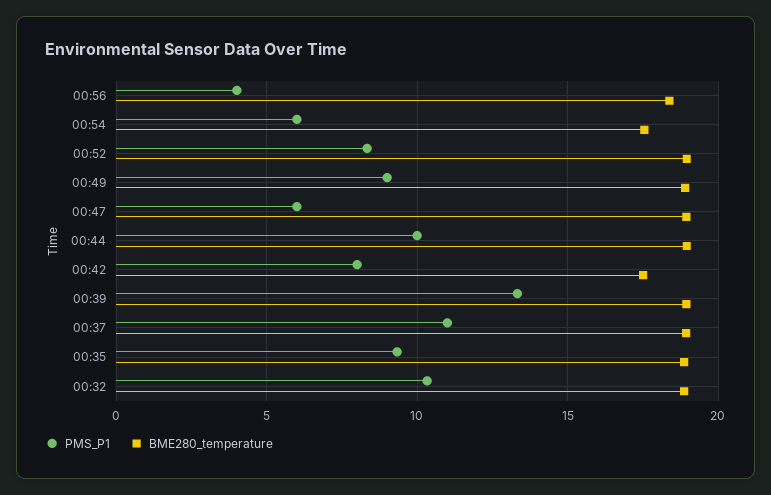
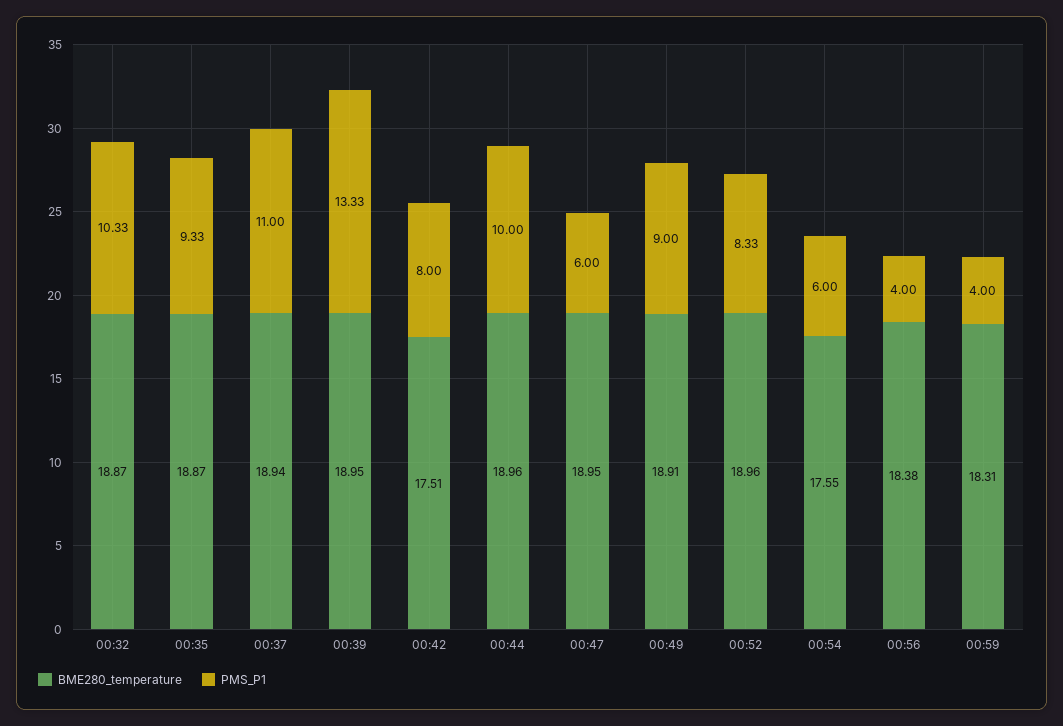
BME280_temperature, 00:59: none -> 18.31
PMS_P1, 00:59: none -> 4

